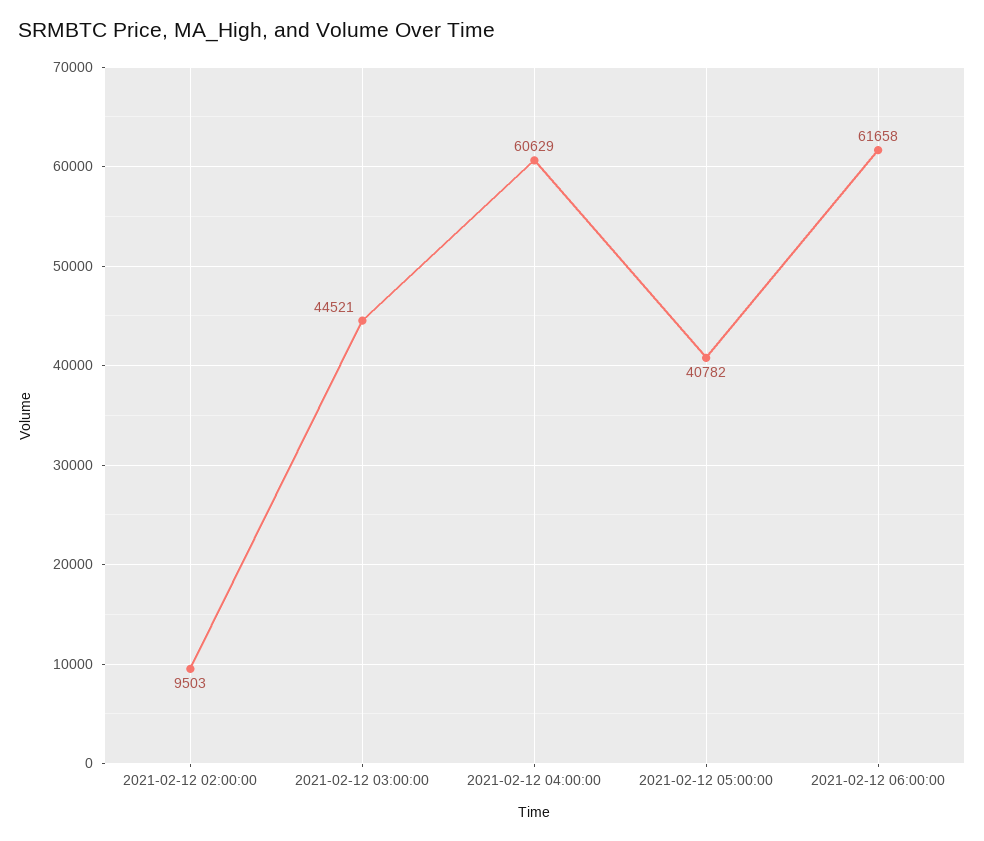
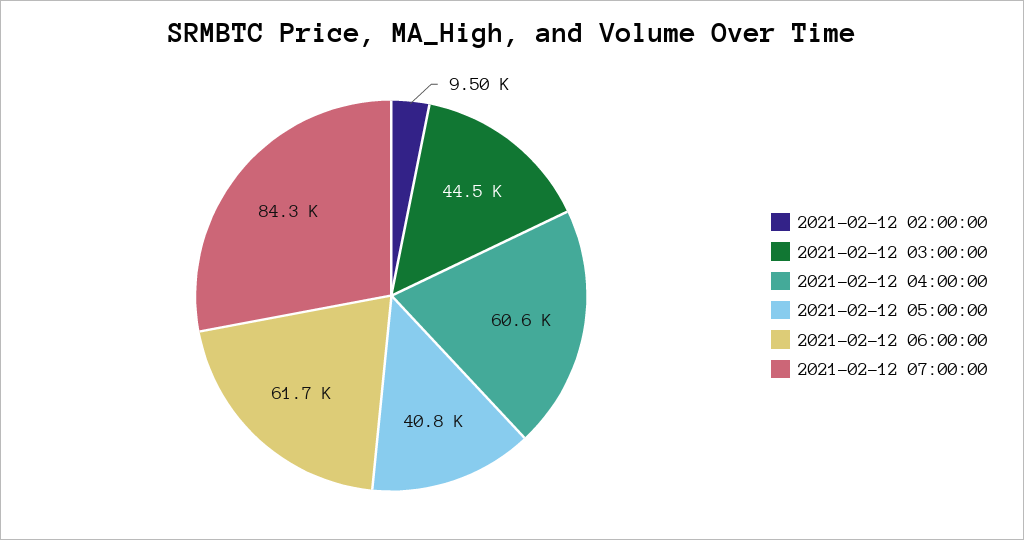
2021-02-12 07:00:00: none -> 84300

